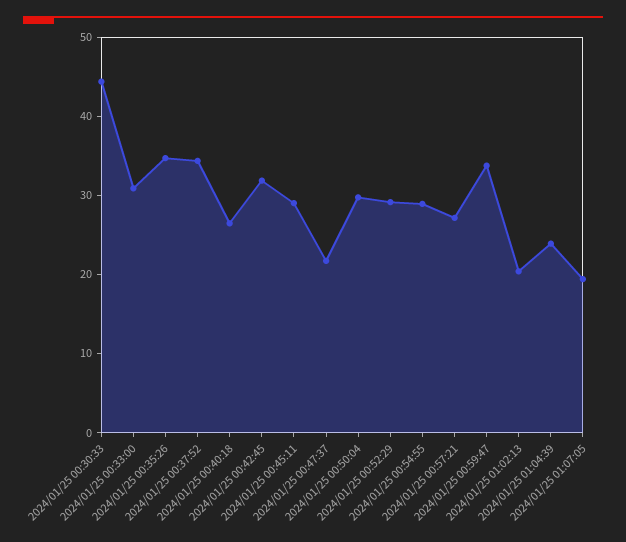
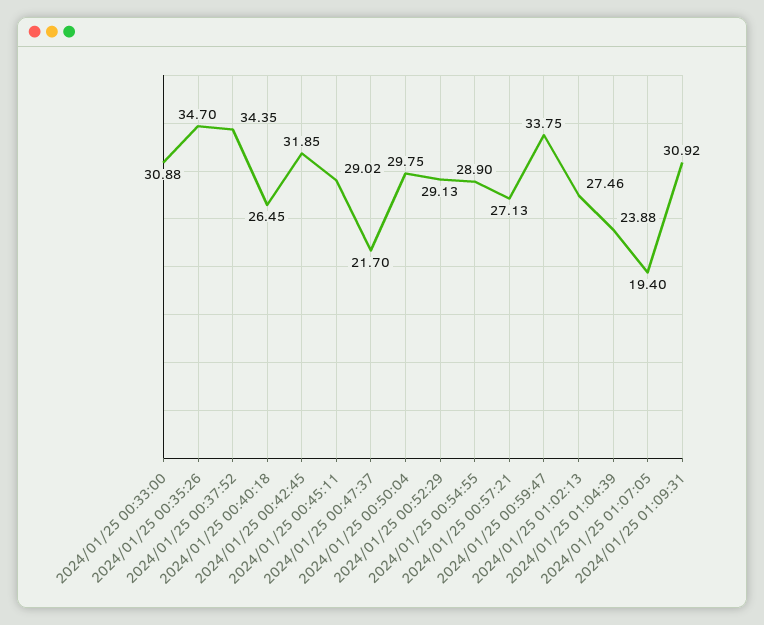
2024/01/25 00:30:33: 44 -> none
2024/01/25 01:02:13: 20 -> 27.46
2024/01/25 01:09:31: none -> 30.92

